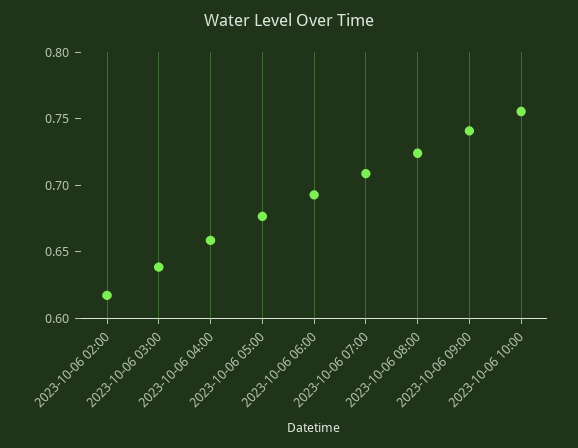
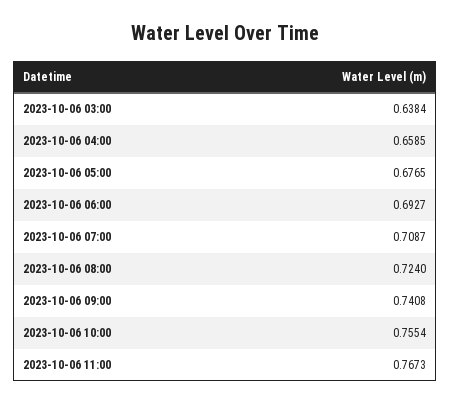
2023-10-06 02:00: 0.62 -> none
2023-10-06 11:00: none -> 0.7673

